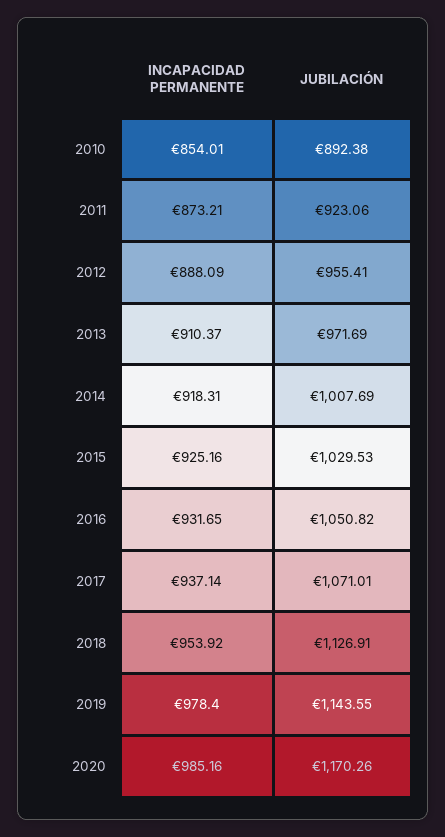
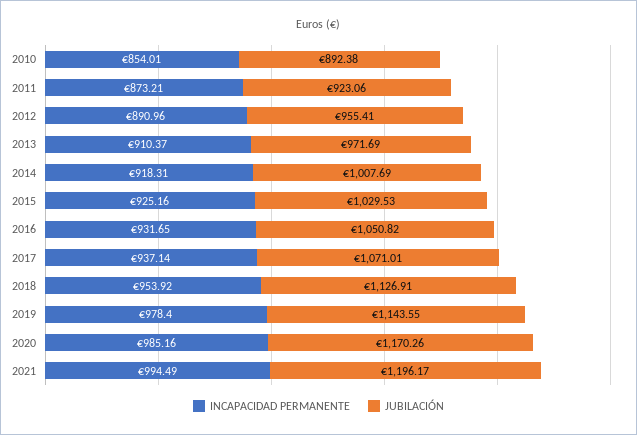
INCAPACIDAD PERMANENTE, 2012: 888.09 -> 890.96
INCAPACIDAD PERMANENTE, 2021: none -> 994.49
JUBILACIÓN, 2021: none -> 1196.17

